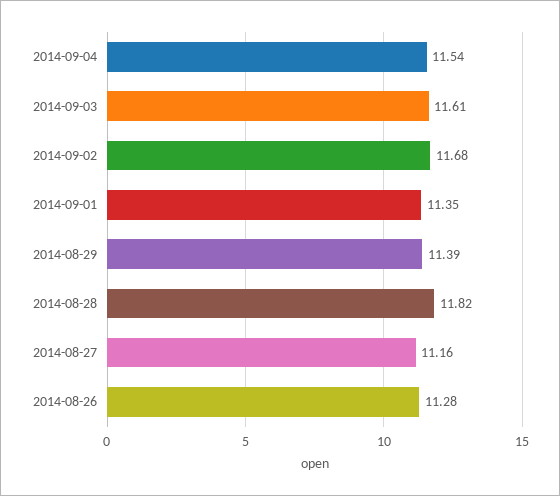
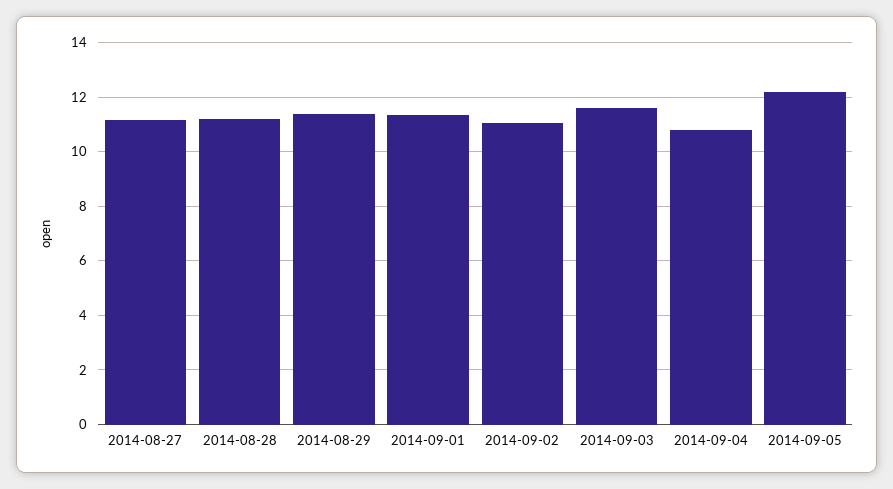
2014-09-04: 11.54 -> 10.75
2014-09-02: 11.68 -> 11
2014-08-28: 11.82 -> 11.25
2014-08-26: 11.28 -> none
2014-09-05: none -> 12.25

